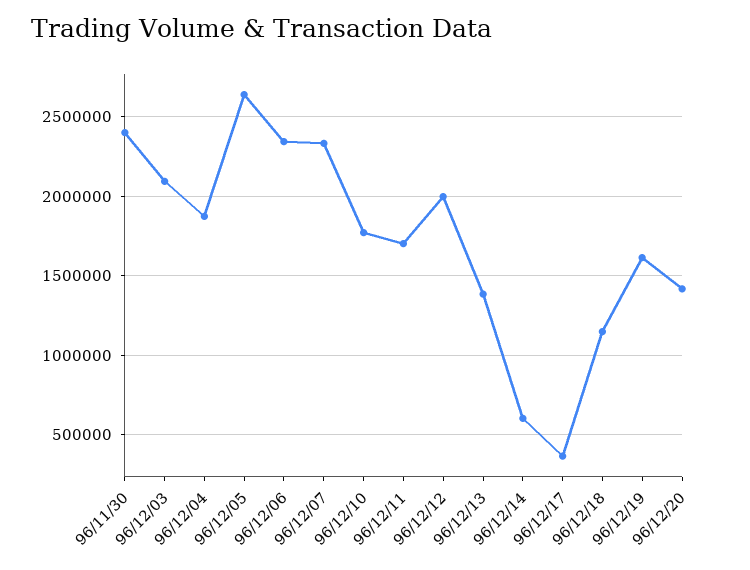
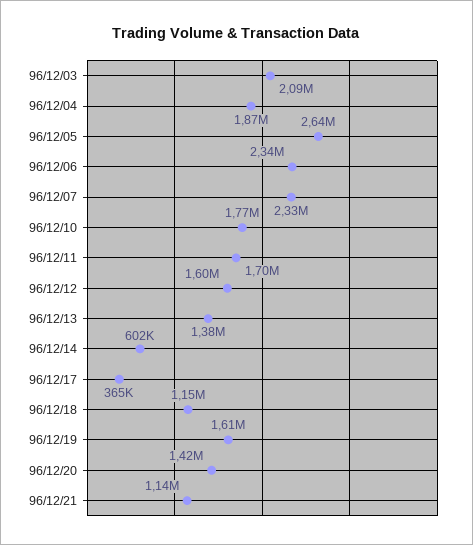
96/11/30: 2400000 -> none
96/12/12: 2000000 -> 1600000
96/12/21: none -> 1140000

